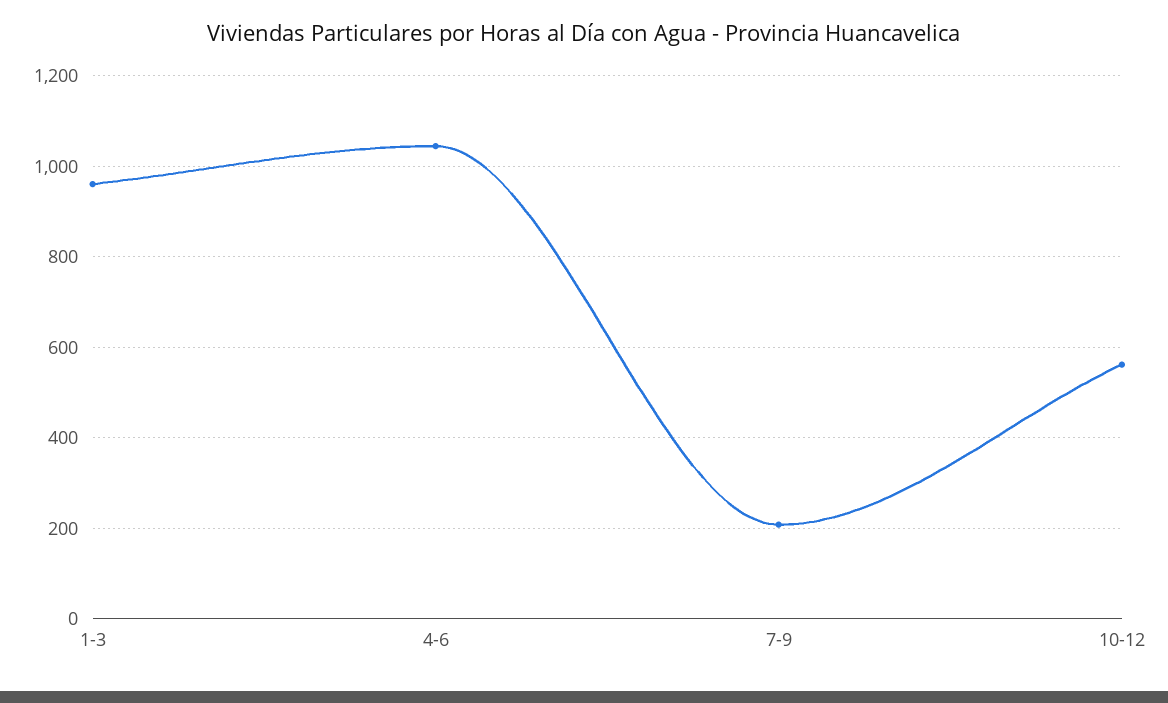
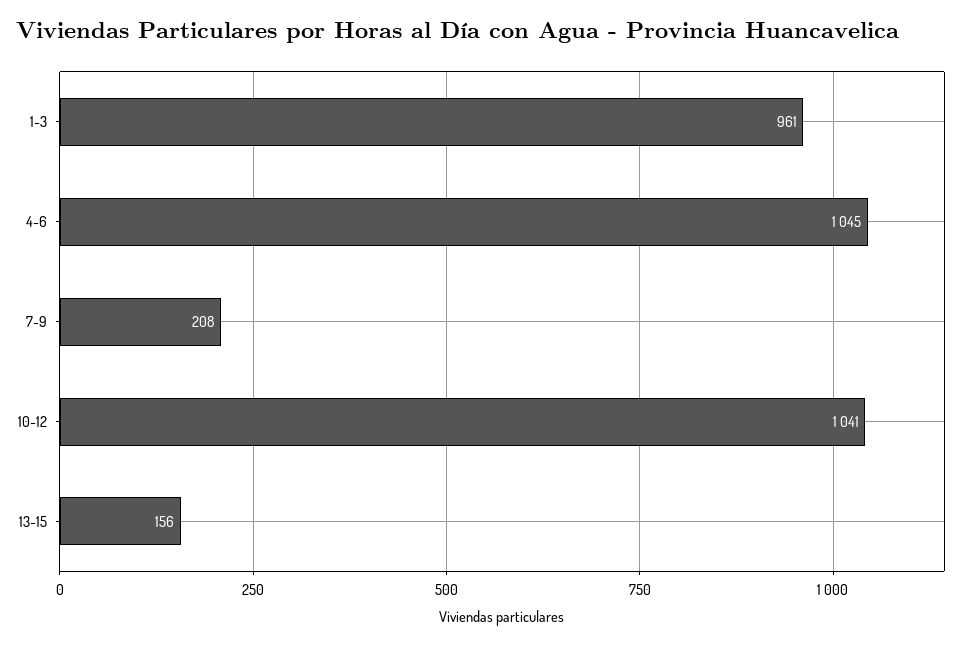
10-12: 560 -> 1041
13-15: none -> 156

